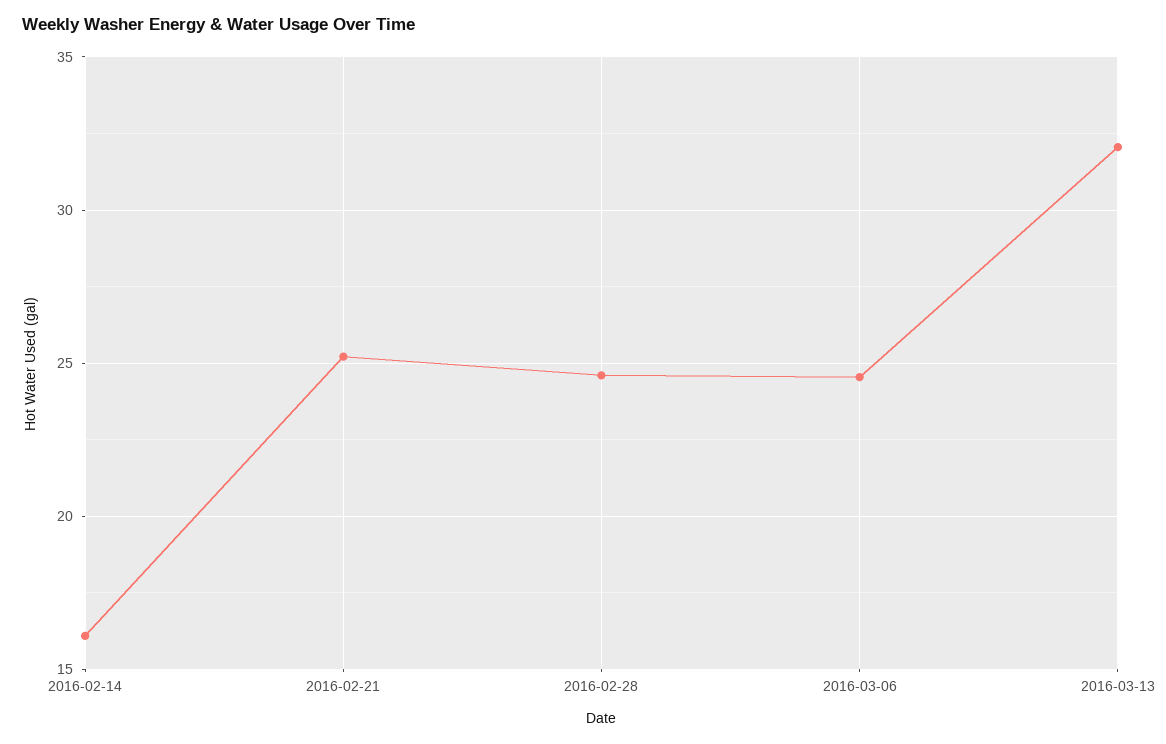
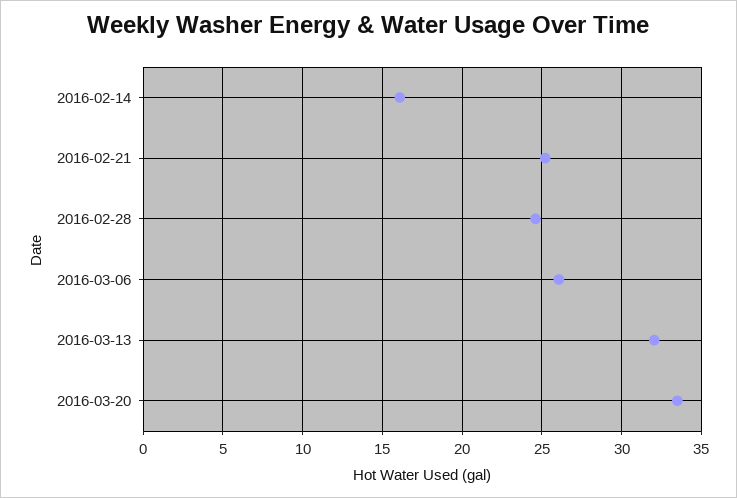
2016-03-06: 24.5 -> 26
2016-03-20: none -> 33.5

